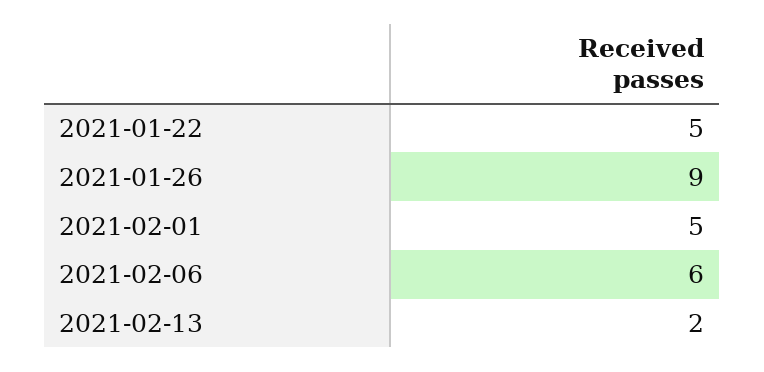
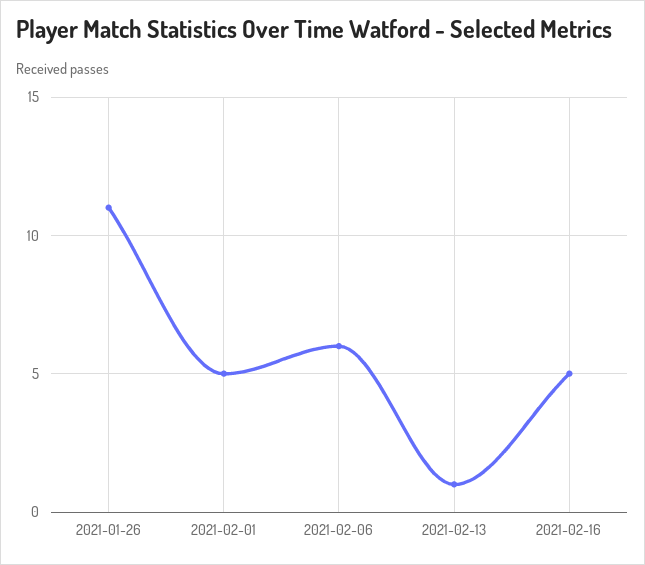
2021-01-22: 5 -> none
2021-01-26: 9 -> 11
2021-02-13: 2 -> 1
2021-02-16: none -> 5

